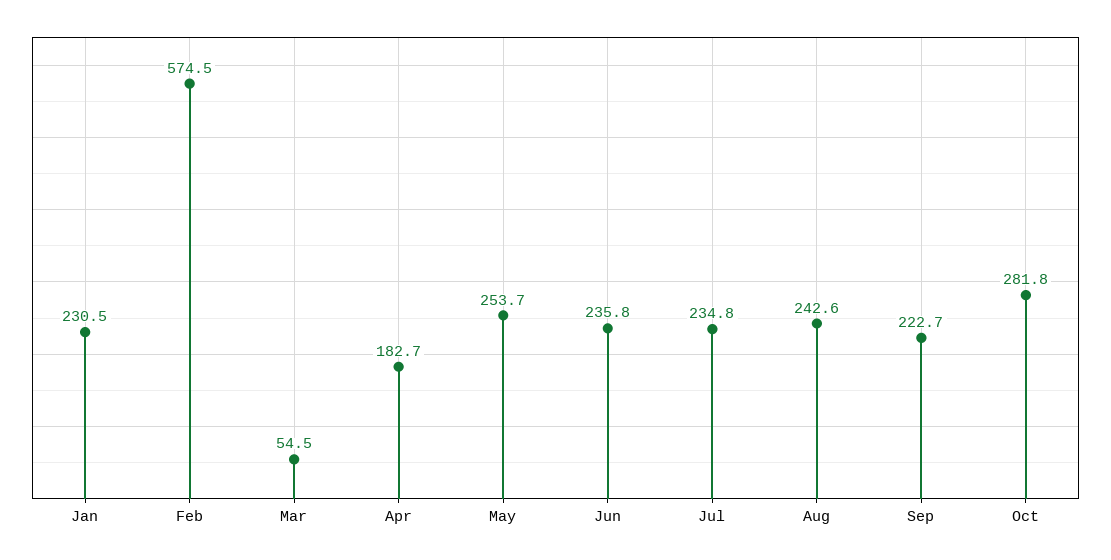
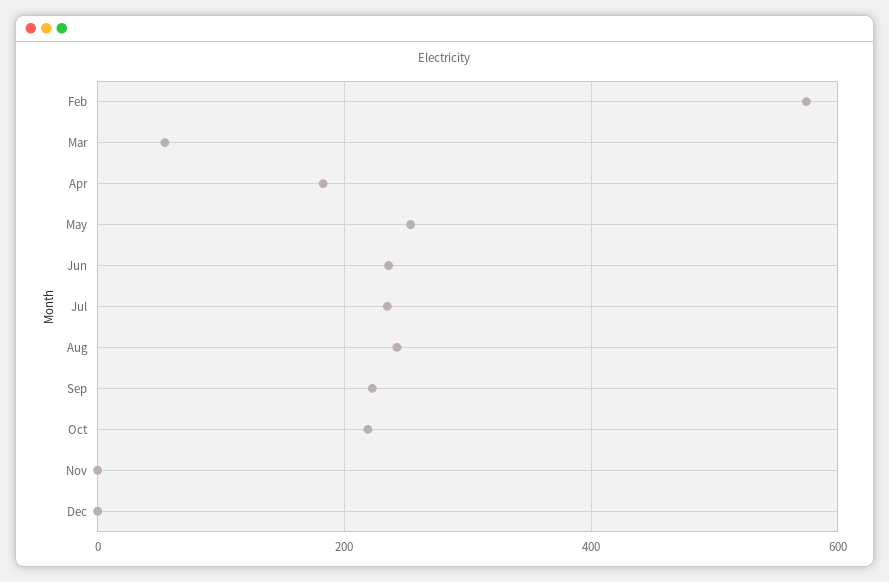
Jan: 230.5 -> none
Oct: 281.8 -> 220
Nov: none -> 0
Dec: none -> 0

